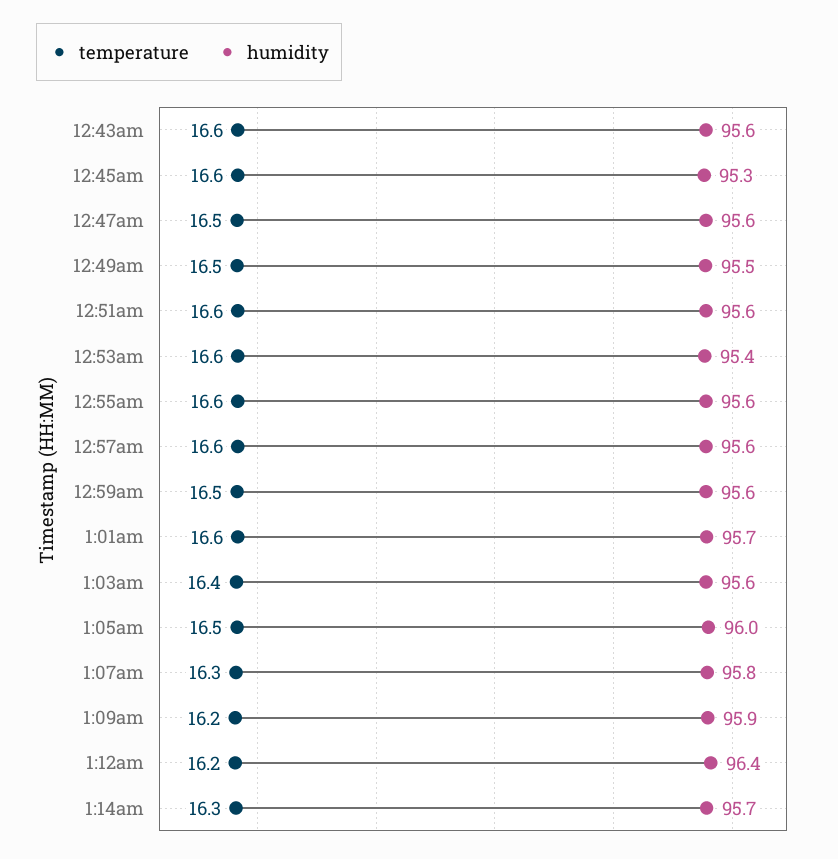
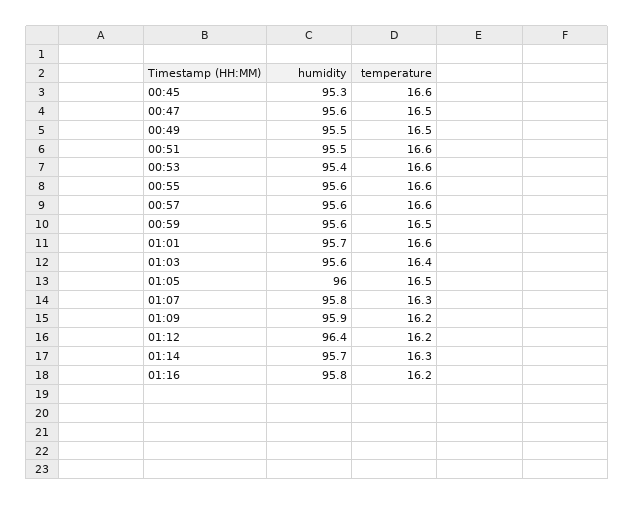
temperature, 12:43am: 16.6 -> none
humidity, 12:43am: 95.6 -> none
humidity, 12:51am: 95.6 -> 95.5
humidity, 01:16: none -> 95.8
temperature, 01:16: none -> 16.2

